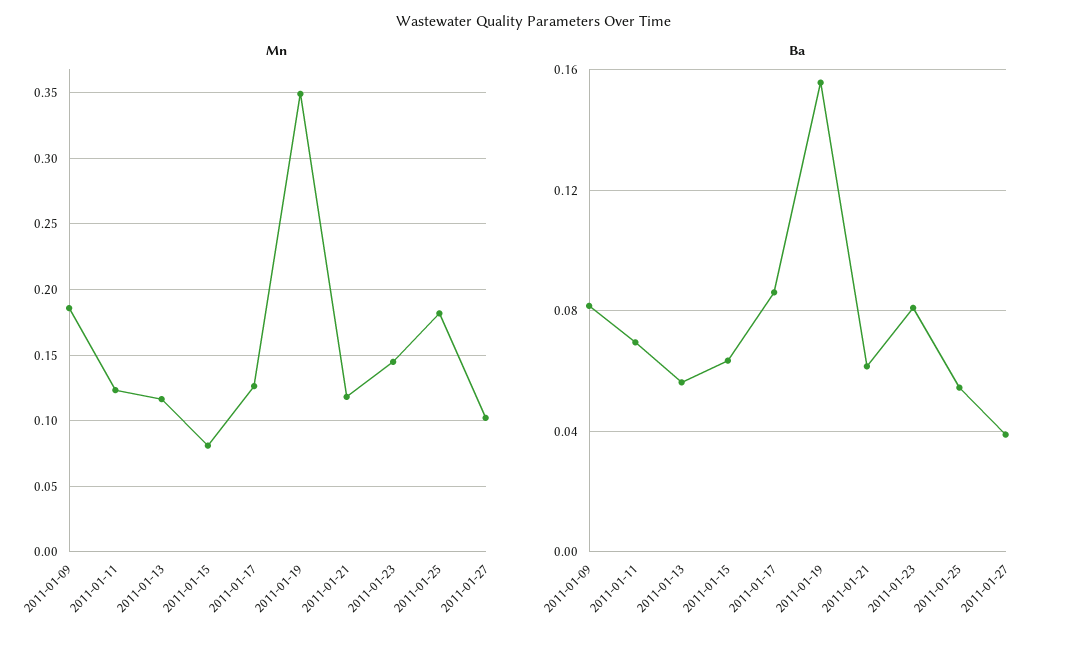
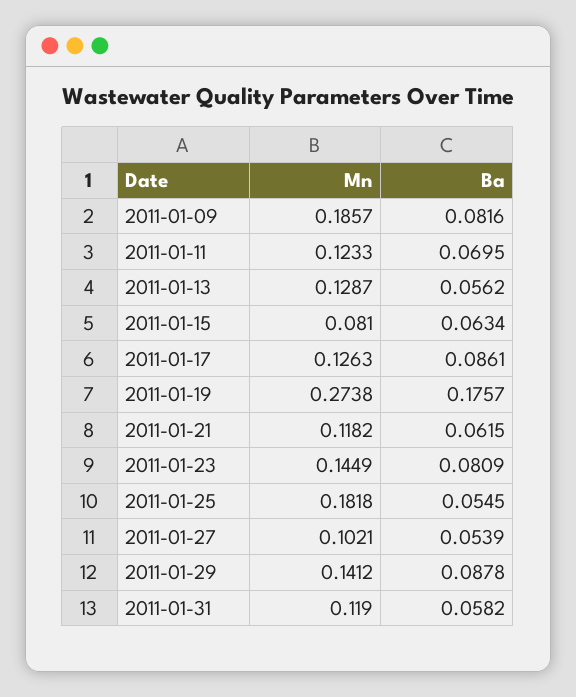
Mn, 2011-01-13: 0.115 -> 0.1287
Mn, 2011-01-19: 0.35 -> 0.2738
Ba, 2011-01-19: 0.155 -> 0.1757
Ba, 2011-01-27: 0.04 -> 0.0539
Mn, 2011-01-29: none -> 0.1412
Ba, 2011-01-29: none -> 0.0878
Mn, 2011-01-31: none -> 0.119
Ba, 2011-01-31: none -> 0.0582

